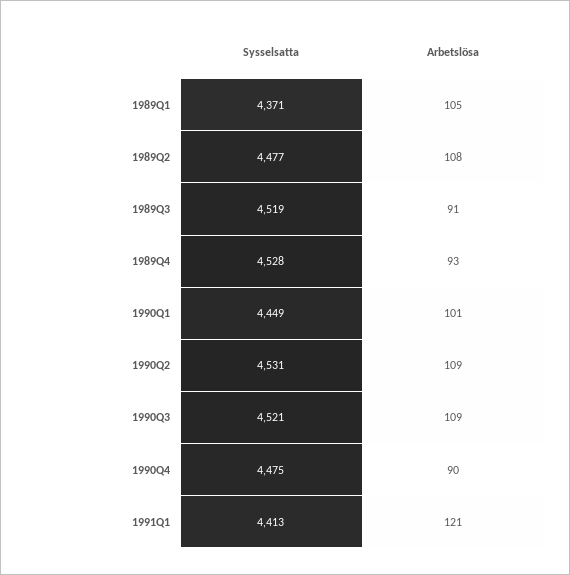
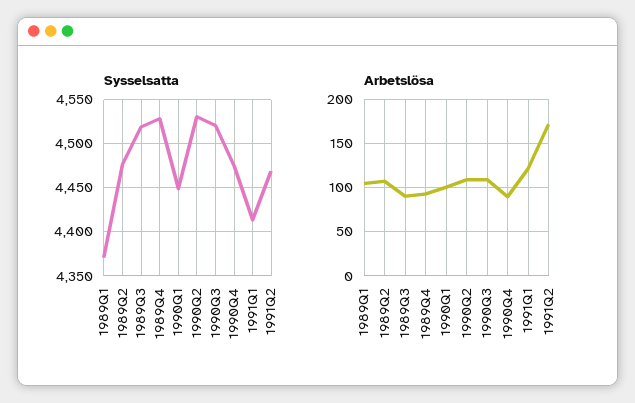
Sysselsatta, 1991Q2: none -> 4470
Arbetslösa, 1991Q2: none -> 170

